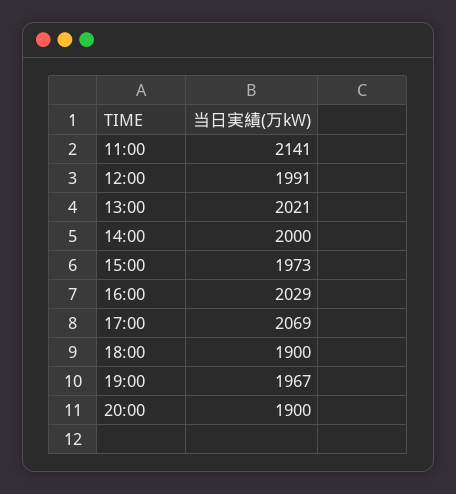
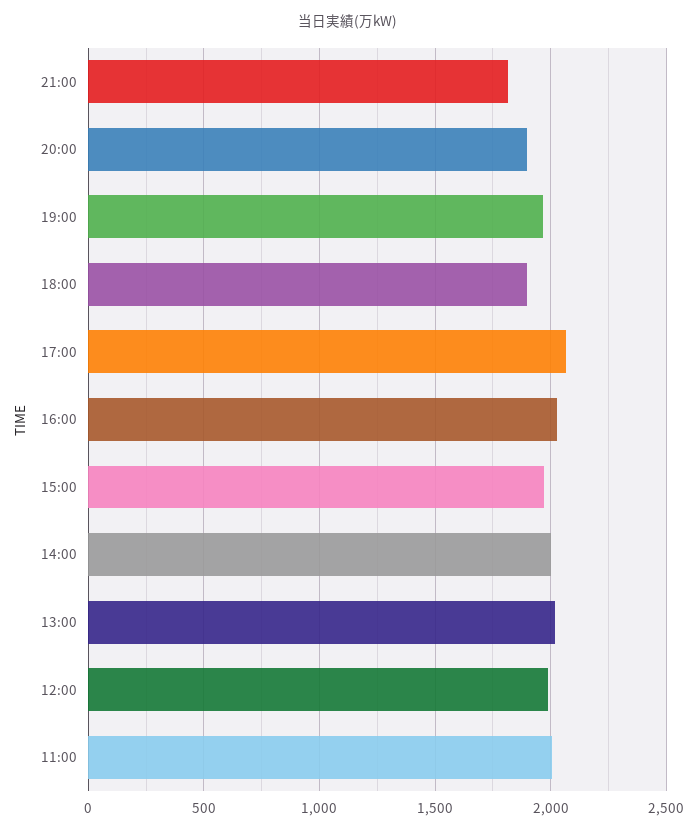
11:00: 2141 -> 2000
21:00: none -> 1800

